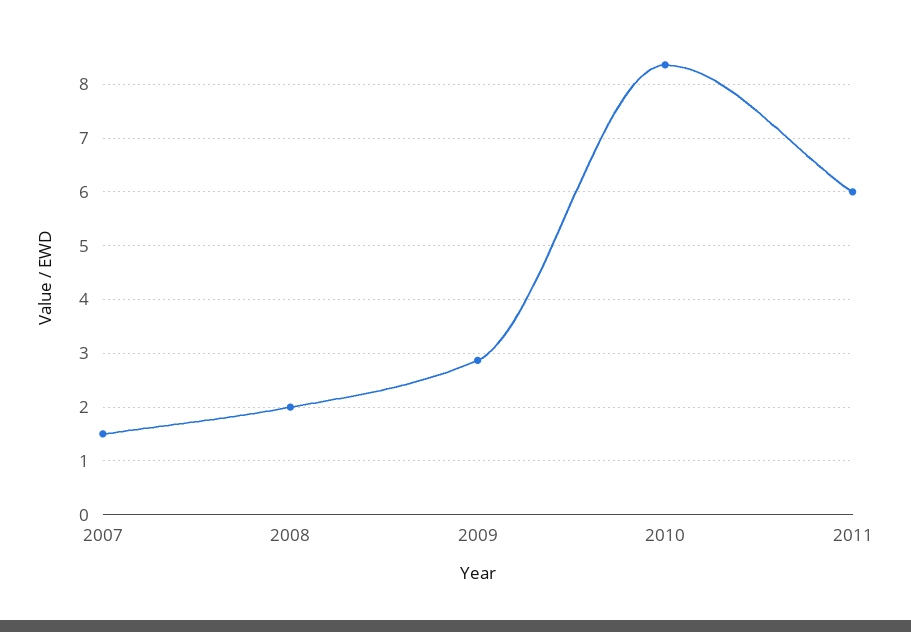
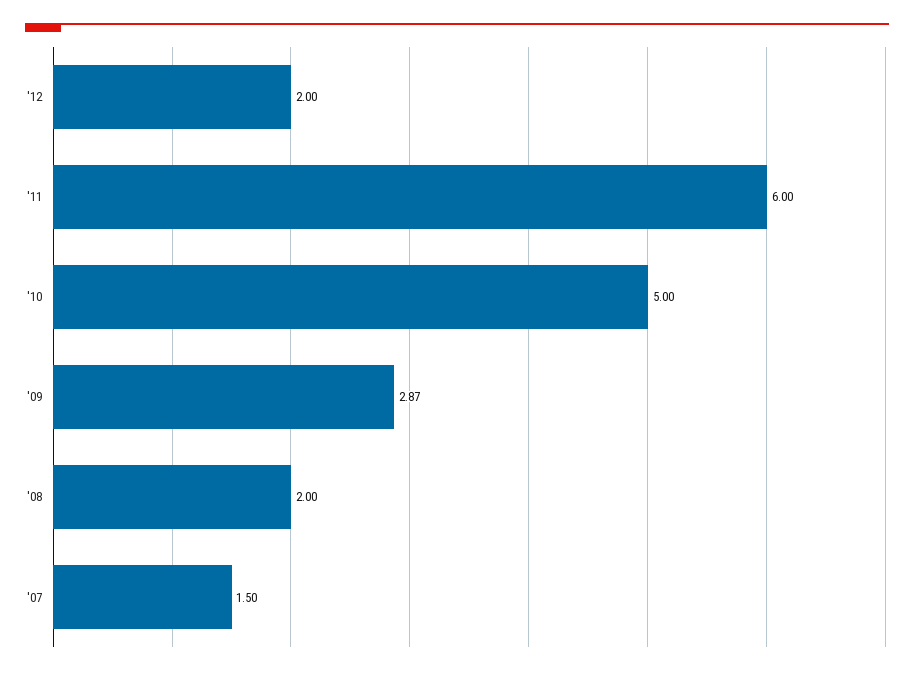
2010: 8.4 -> 5
'12: none -> 2

